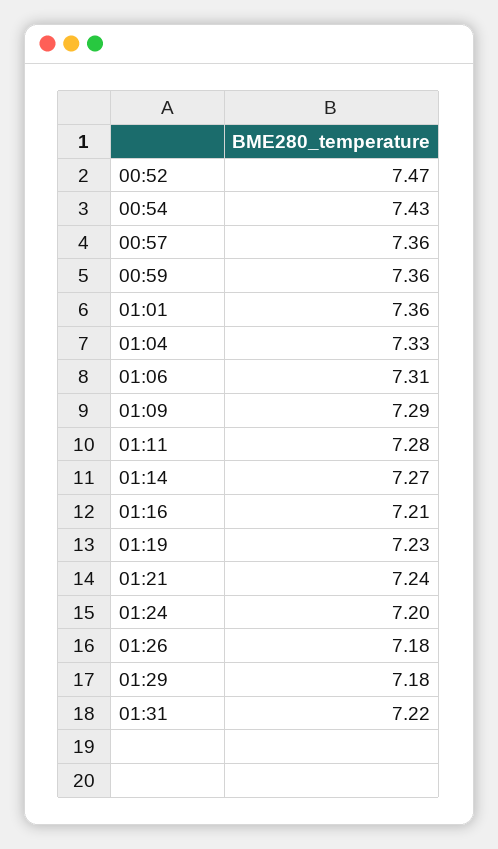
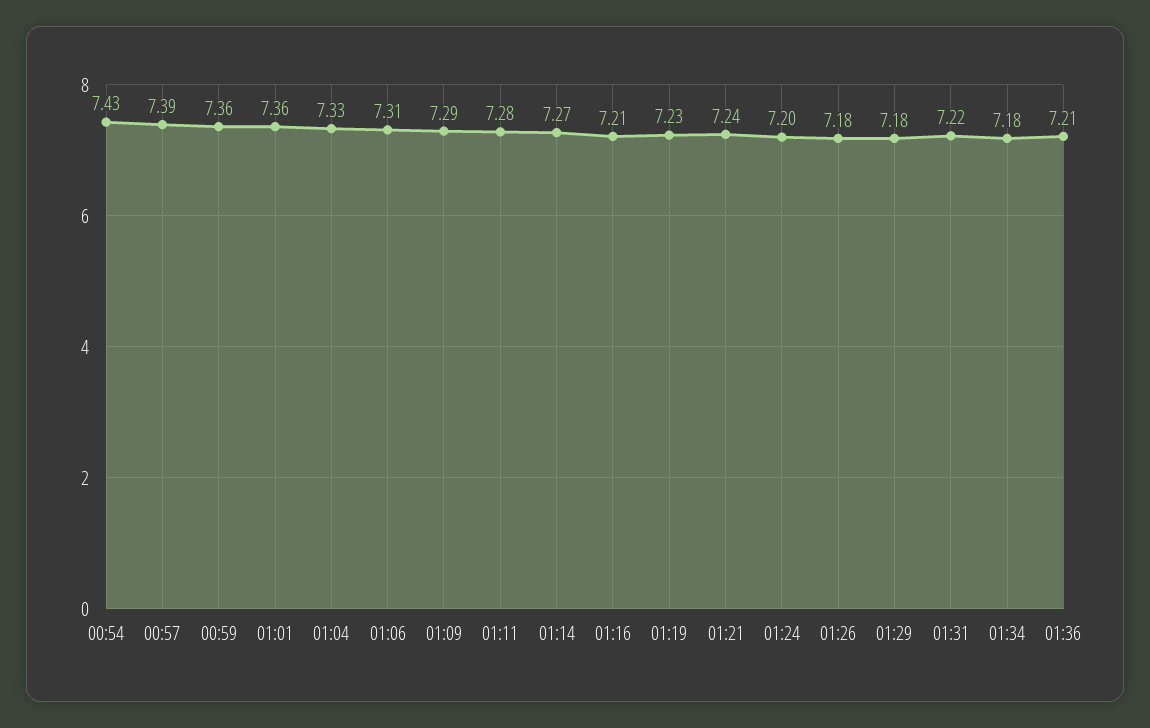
00:52: 7.47 -> none
00:57: 7.36 -> 7.39
01:34: none -> 7.18
01:36: none -> 7.21

